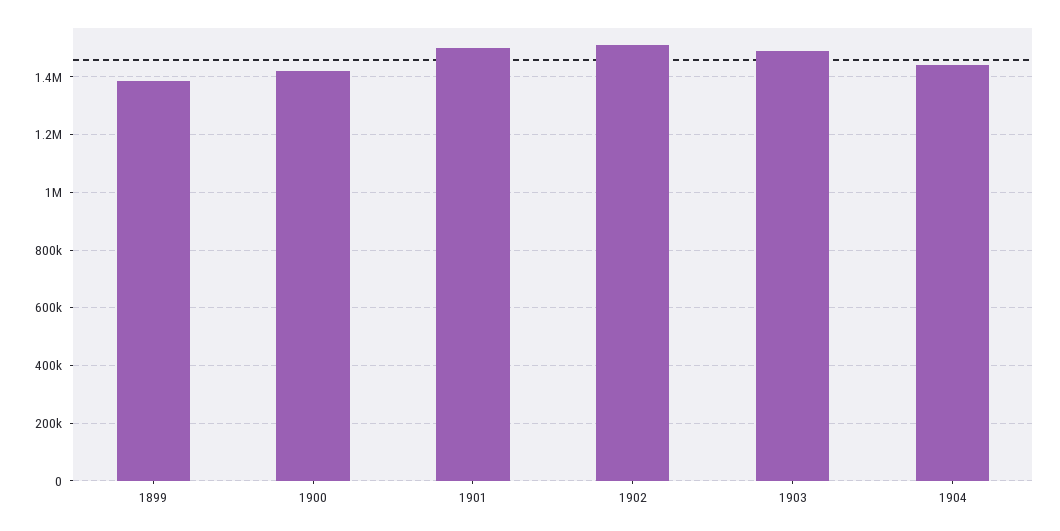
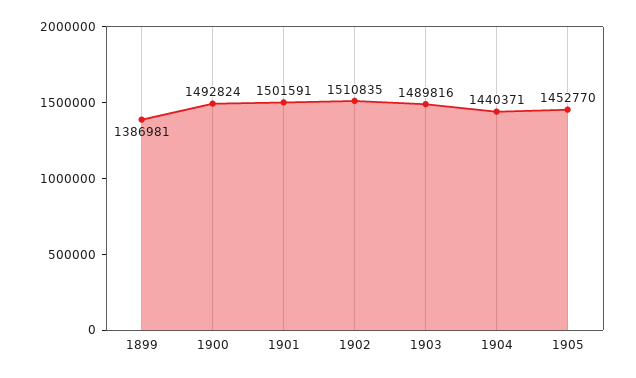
1900: 1425000 -> 1492824
1905: none -> 1452770

